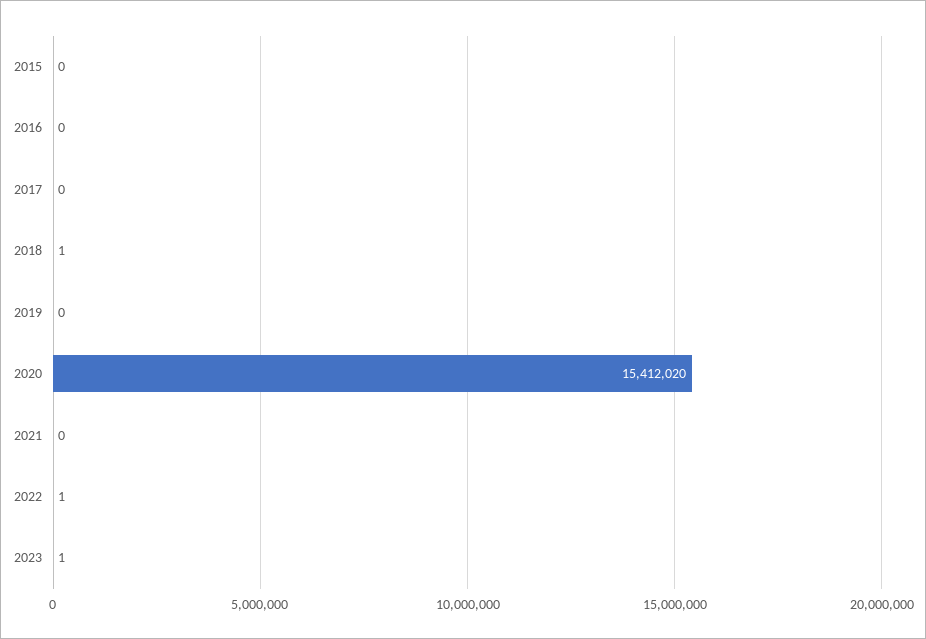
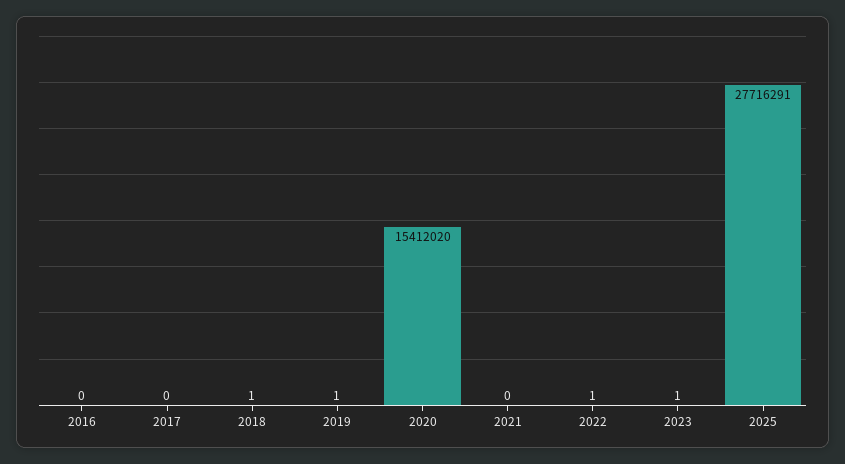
2015: 0 -> none
2019: 0 -> 1
2025: none -> 27716291

